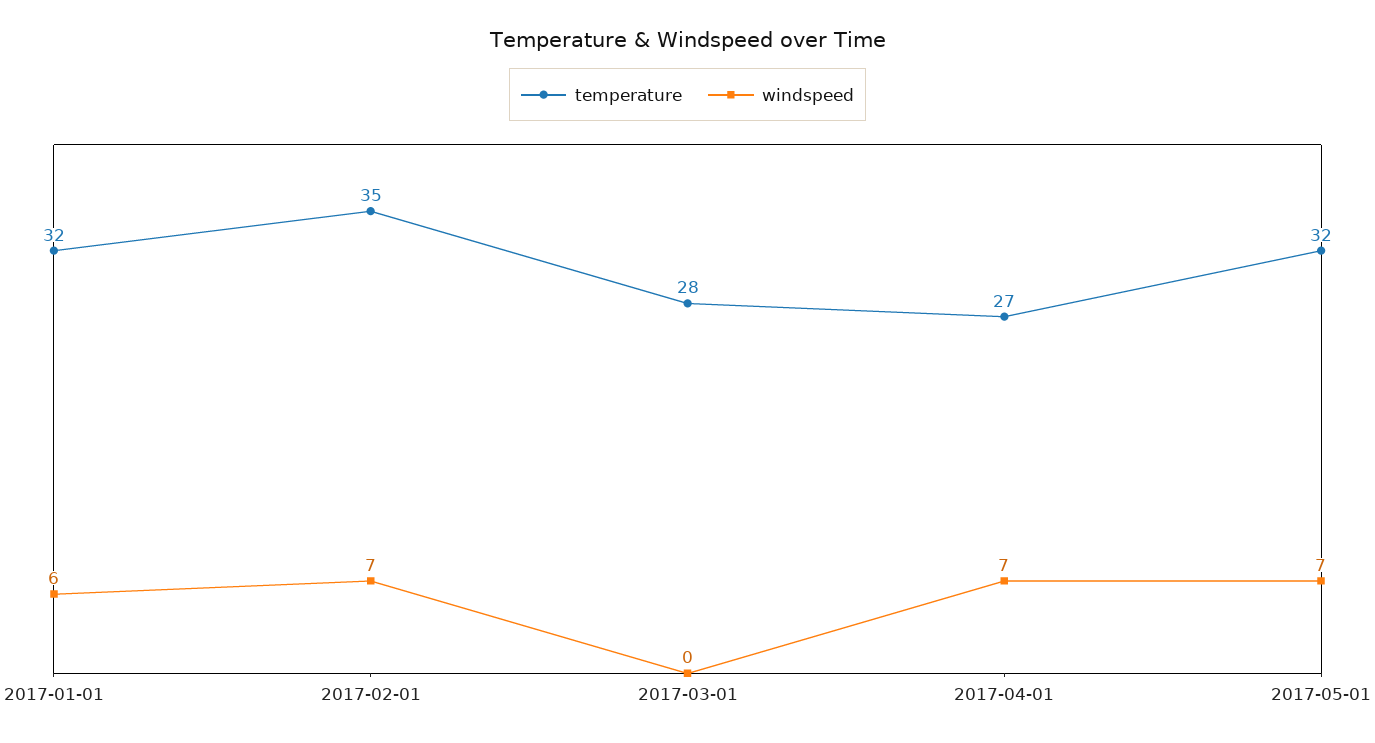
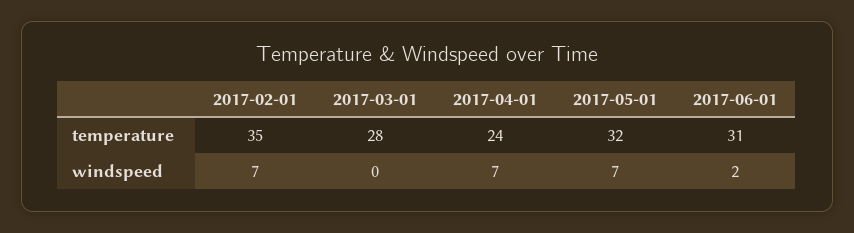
temperature, 2017-01-01: 32 -> none
windspeed, 2017-01-01: 6 -> none
temperature, 2017-04-01: 27 -> 24
temperature, 2017-06-01: none -> 31
windspeed, 2017-06-01: none -> 2

